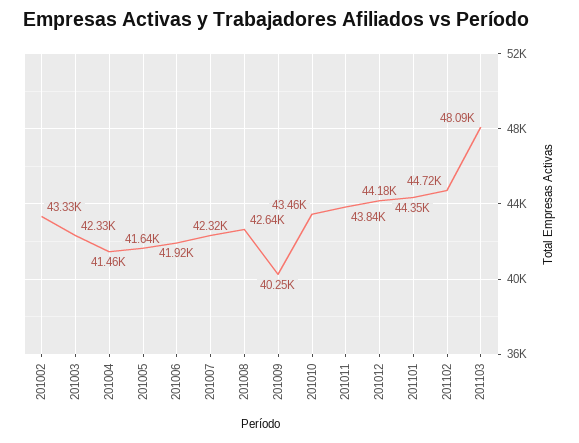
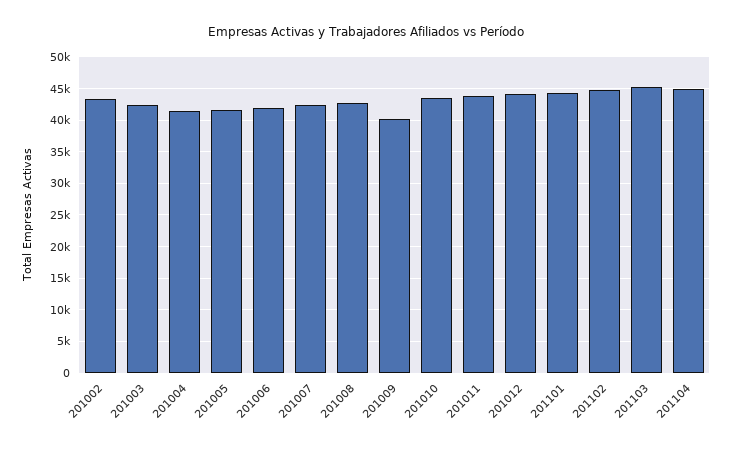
201103: 48090 -> 45000
201104: none -> 45000

